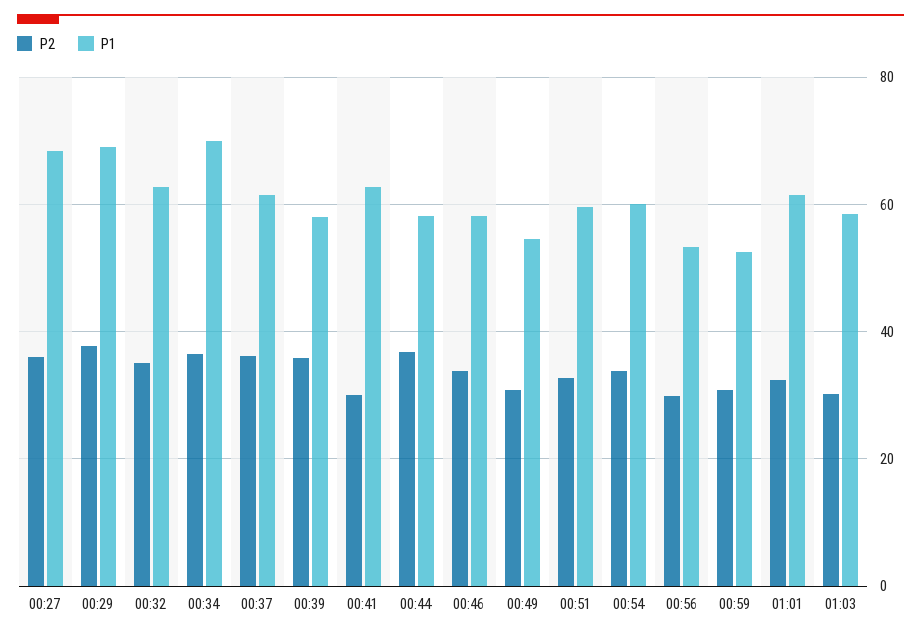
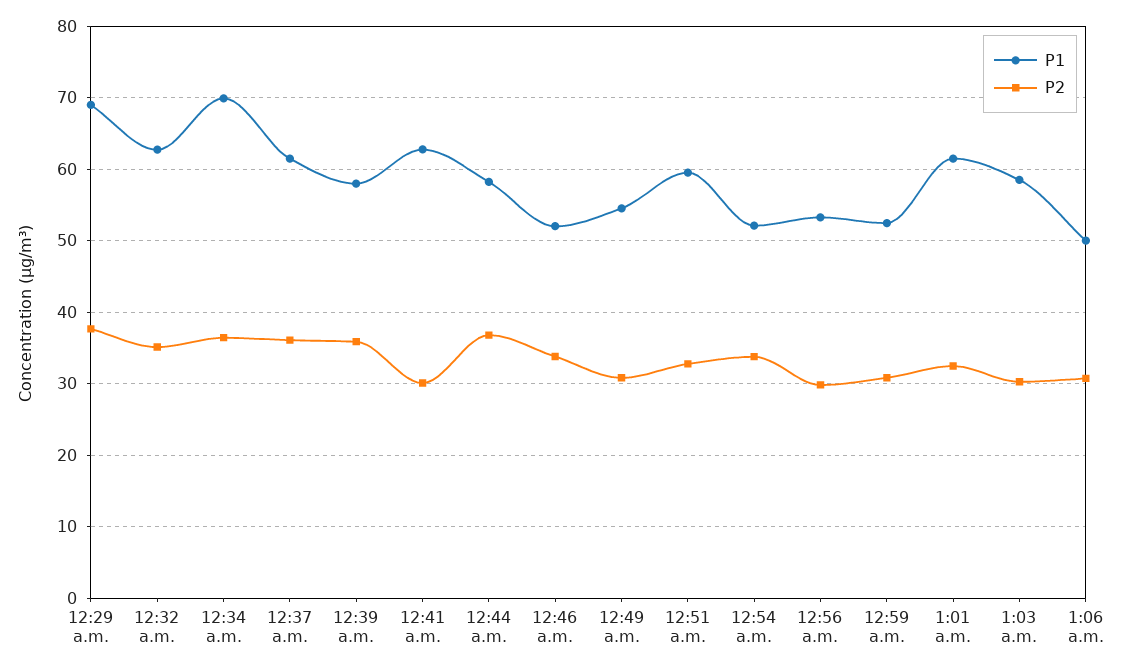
P2, 00:27: 36 -> none
P1, 00:27: 68 -> none
P1, 00:46: 58 -> 52
P1, 00:54: 60 -> 52
P1, 1:06 a.m.: none -> 50
P2, 1:06 a.m.: none -> 31

